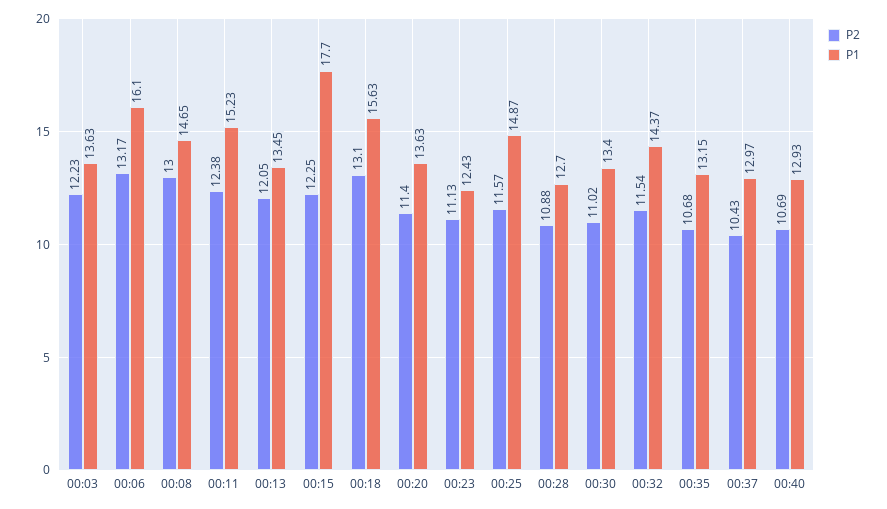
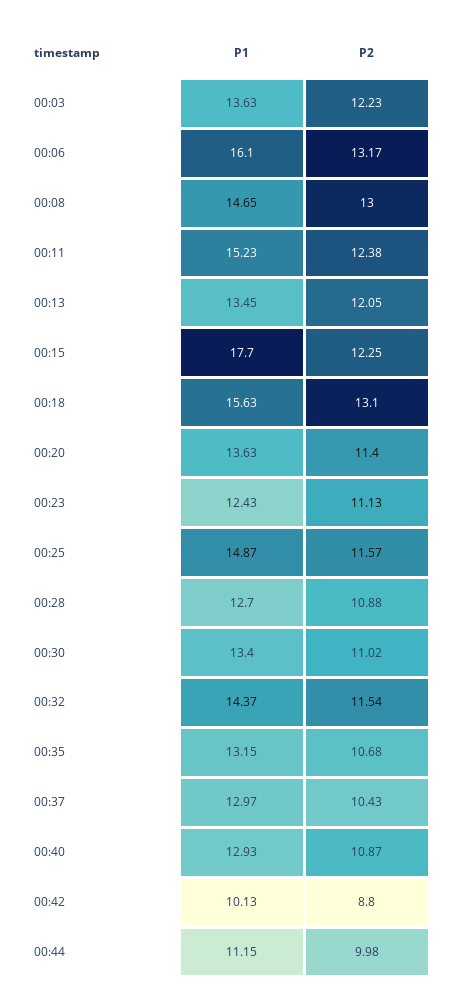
P2, 00:40: 10.69 -> 10.87
P1, 00:42: none -> 10.13
P2, 00:42: none -> 8.8
P1, 00:44: none -> 11.15
P2, 00:44: none -> 9.98

